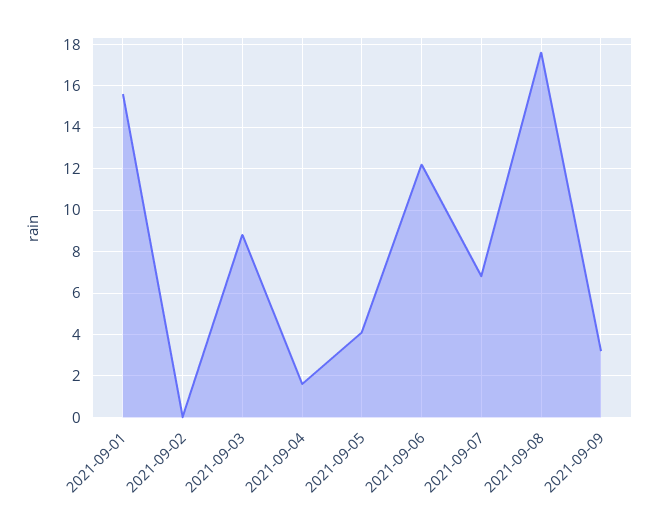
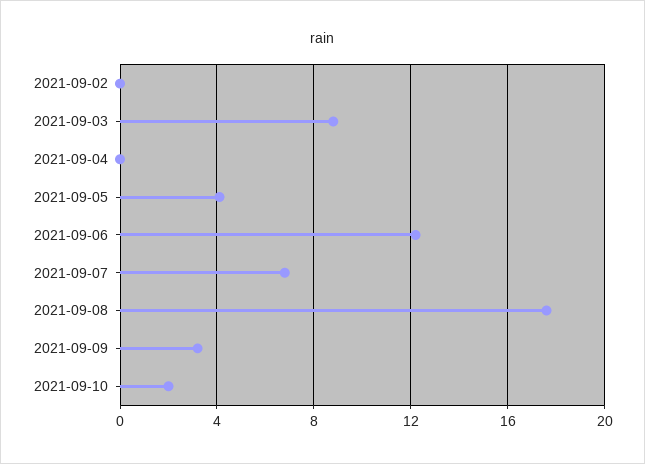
2021-09-01: 15.5 -> none
2021-09-04: 1.5 -> 0
2021-09-10: none -> 2

